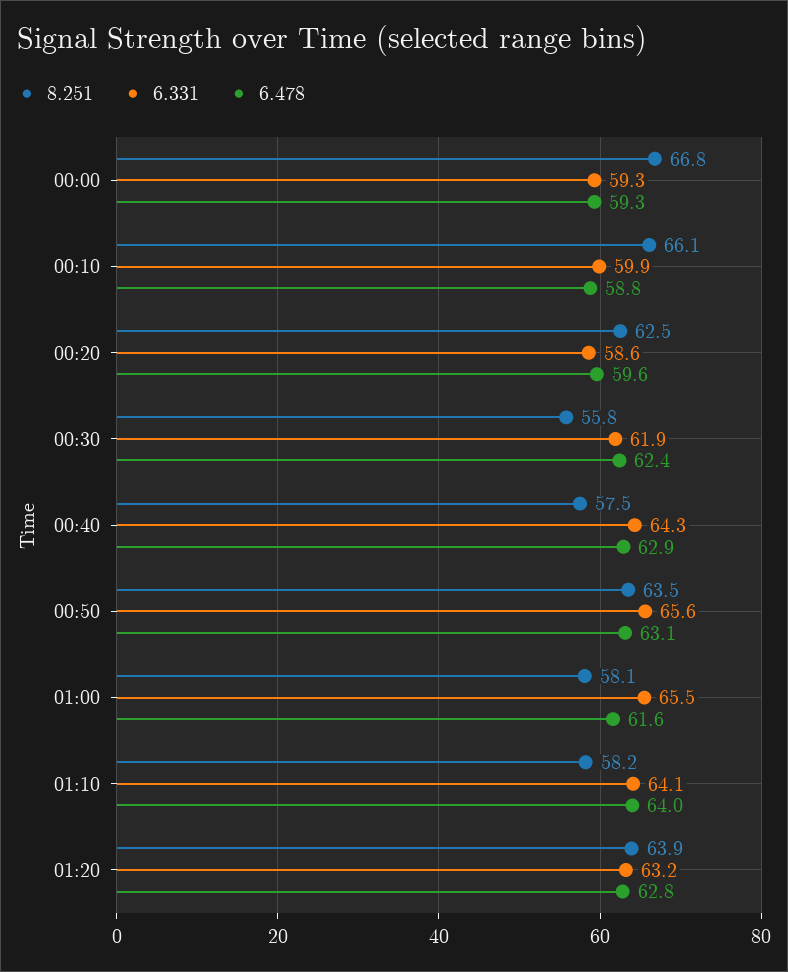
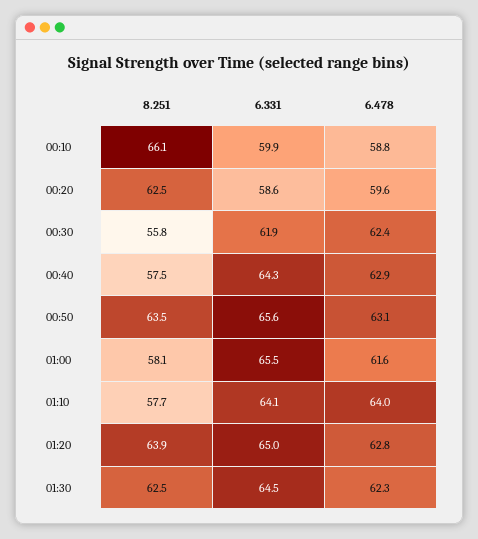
8.251, 00:00: 66.8 -> none
6.331, 00:00: 59.3 -> none
6.478, 00:00: 59.3 -> none
8.251, 01:10: 58.2 -> 57.7
6.331, 01:20: 63.2 -> 65
8.251, 01:30: none -> 62.5
6.331, 01:30: none -> 64.5
6.478, 01:30: none -> 62.3

